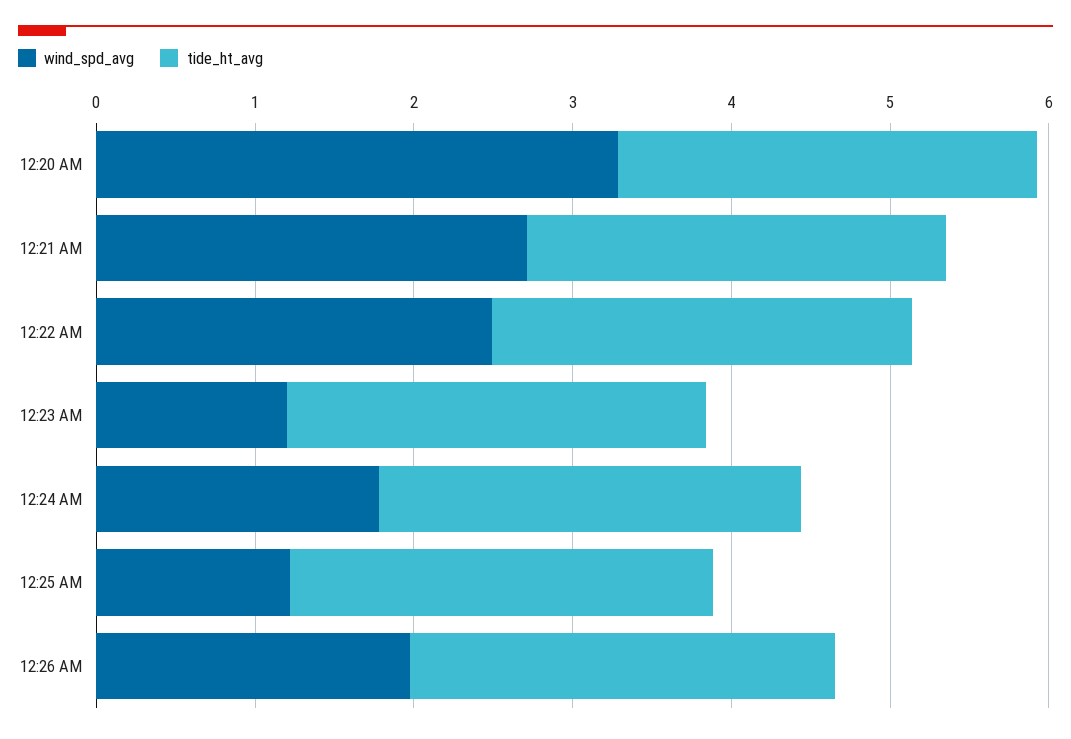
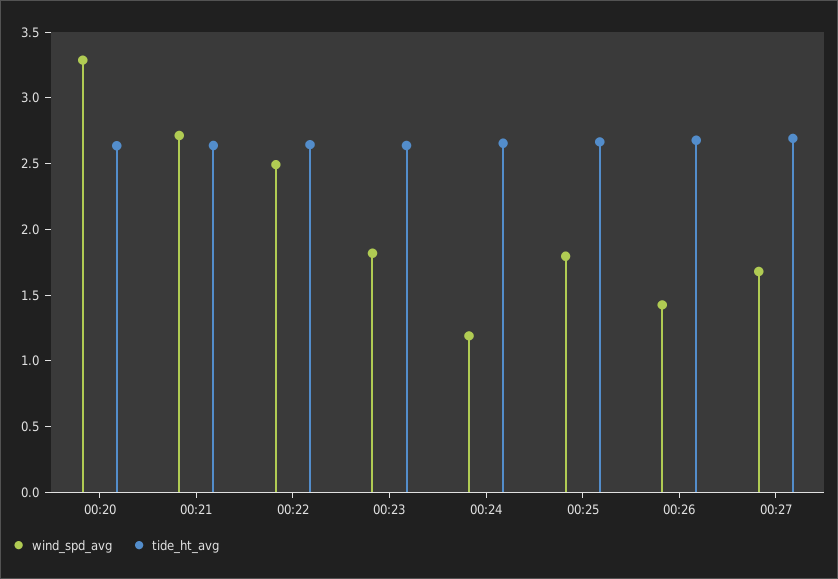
wind_spd_avg, 12:23 AM: 1.2 -> 1.8
wind_spd_avg, 12:24 AM: 1.8 -> 1.2
wind_spd_avg, 12:25 AM: 1.2 -> 1.8
wind_spd_avg, 12:26 AM: 2 -> 1.4
wind_spd_avg, 00:27: none -> 1.7
tide_ht_avg, 00:27: none -> 2.7

